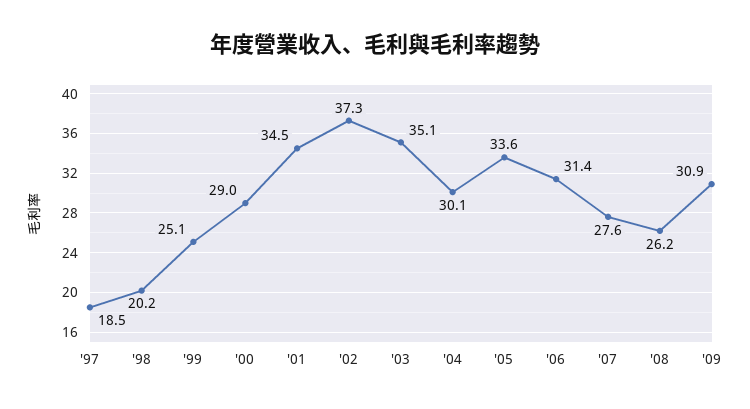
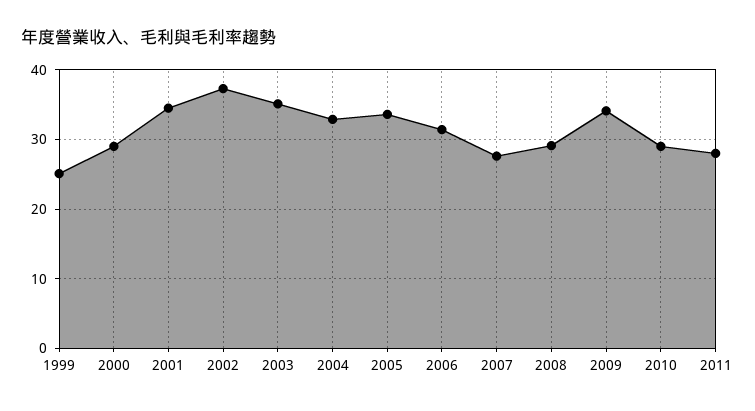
'97: 18.5 -> none
'98: 20.2 -> none
'04: 30.1 -> 33
'08: 26.2 -> 29
'09: 30.9 -> 34
2010: none -> 29
2011: none -> 28

